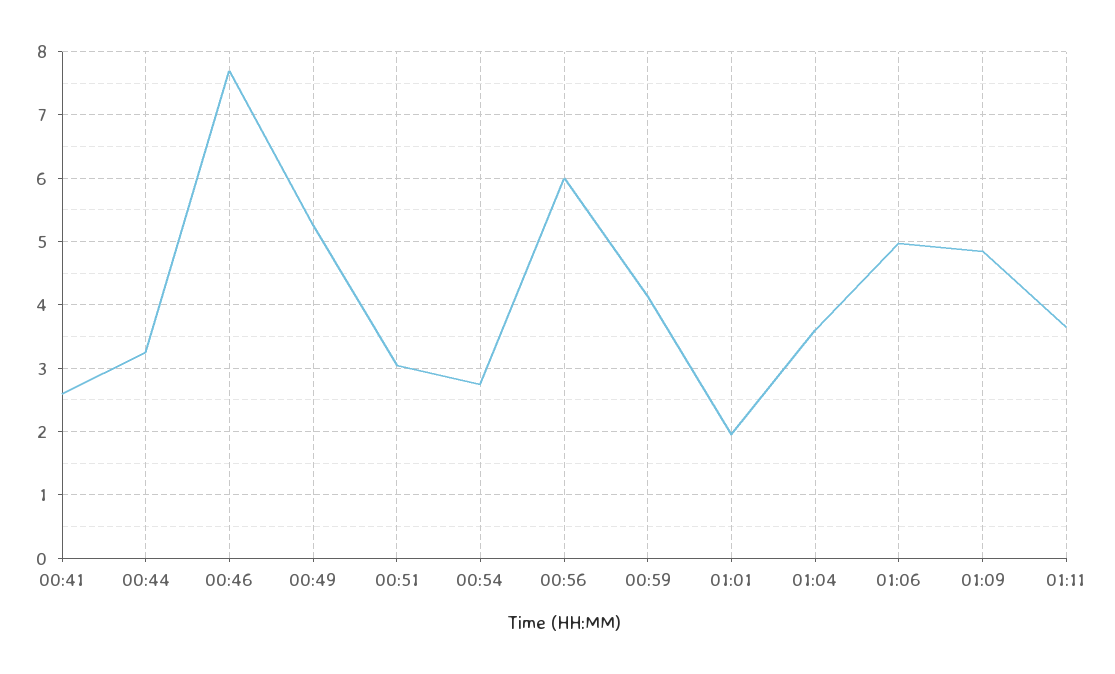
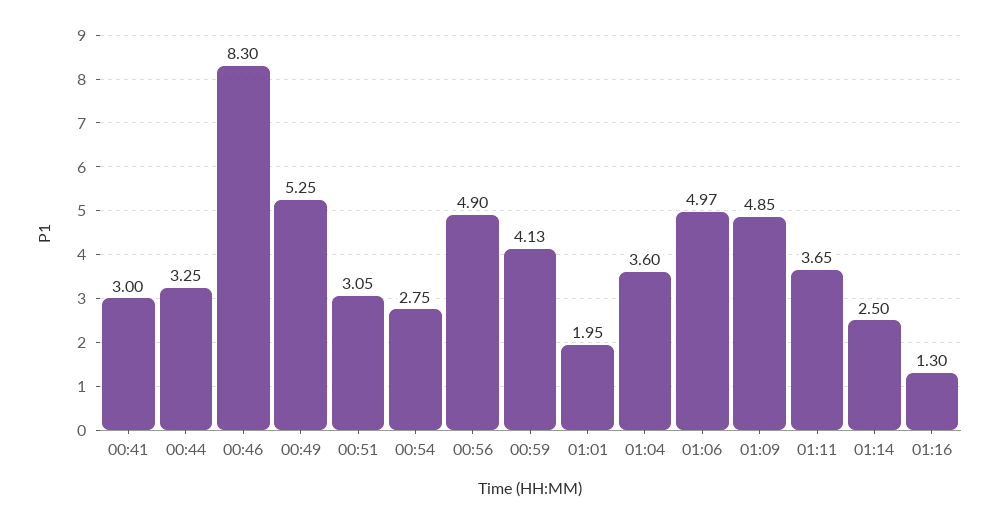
00:41: 2.6 -> 3
00:46: 7.7 -> 8.3
00:56: 6 -> 4.9
01:14: none -> 2.5
01:16: none -> 1.3

